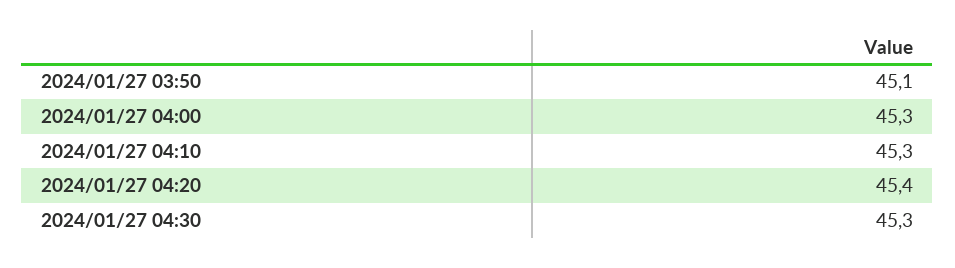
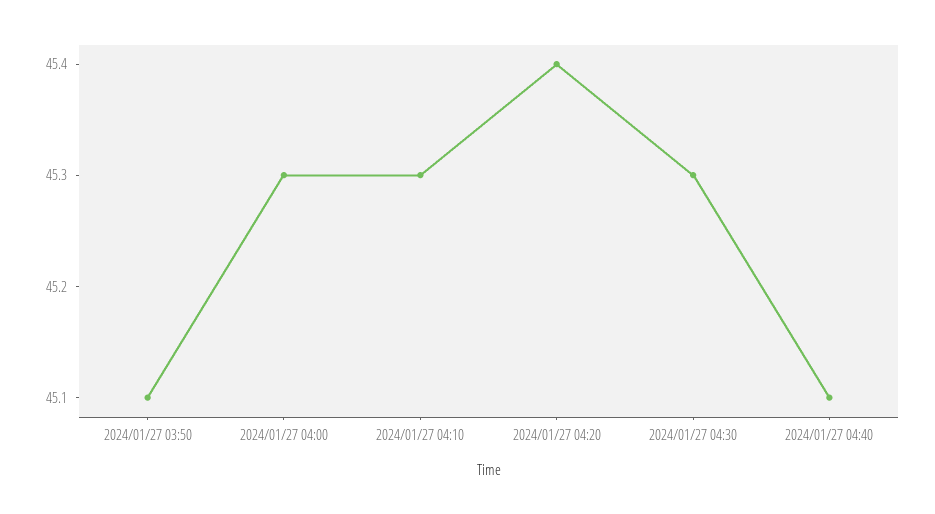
2024/01/27 04:40: none -> 45.1

